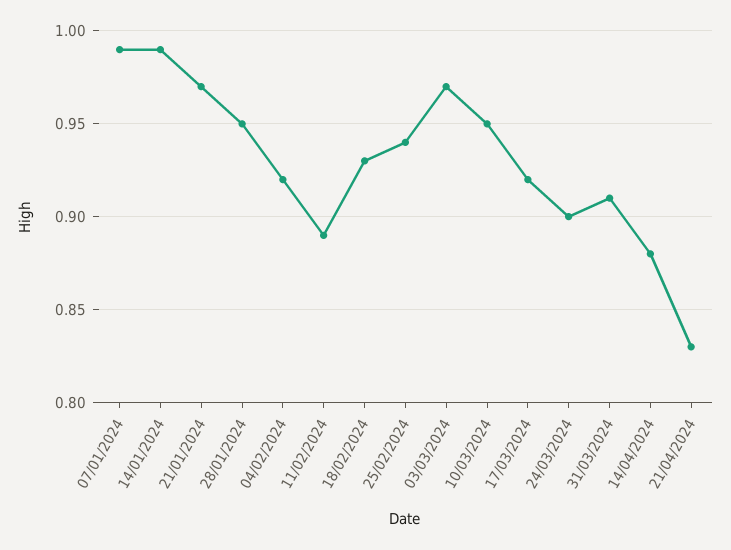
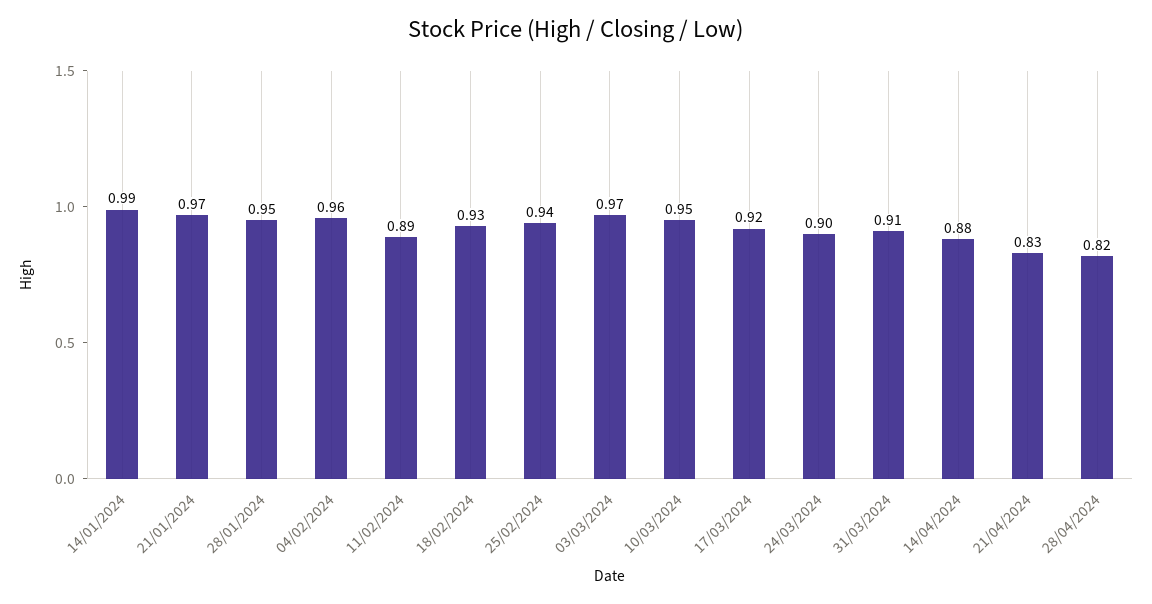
07/01/2024: 0.99 -> none
04/02/2024: 0.92 -> 0.96
28/04/2024: none -> 0.82

